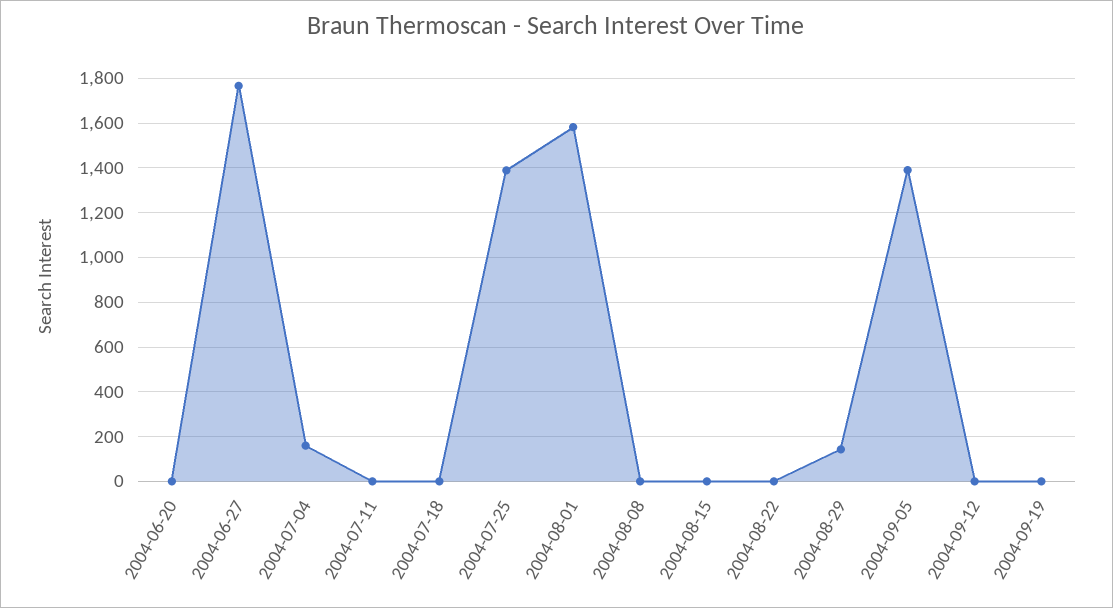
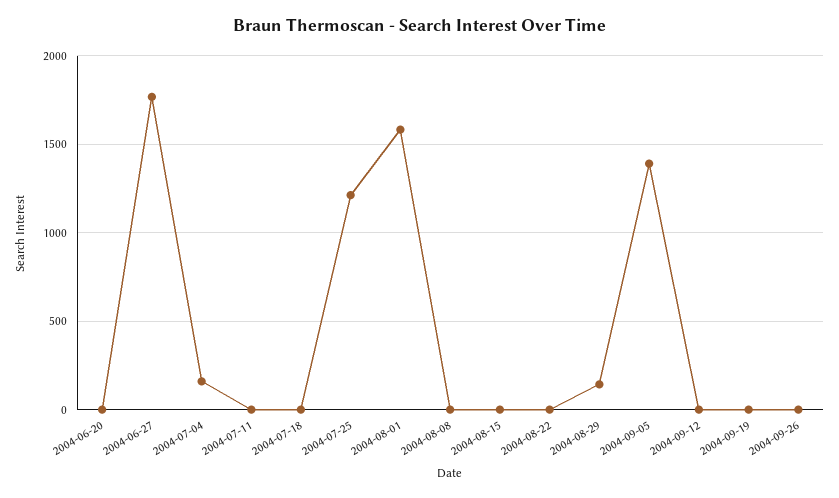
2004-07-25: 1400 -> 1200
2004-09-26: none -> 0

